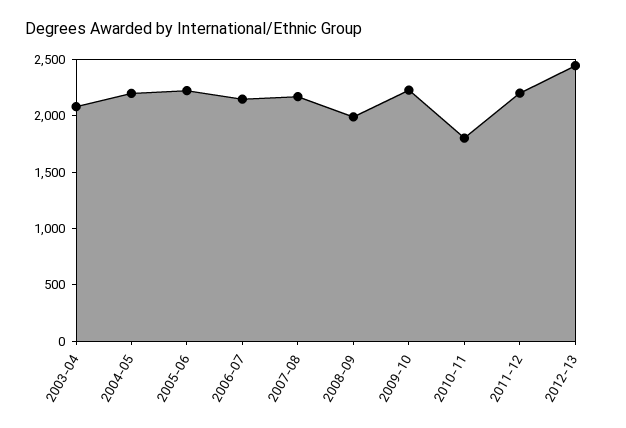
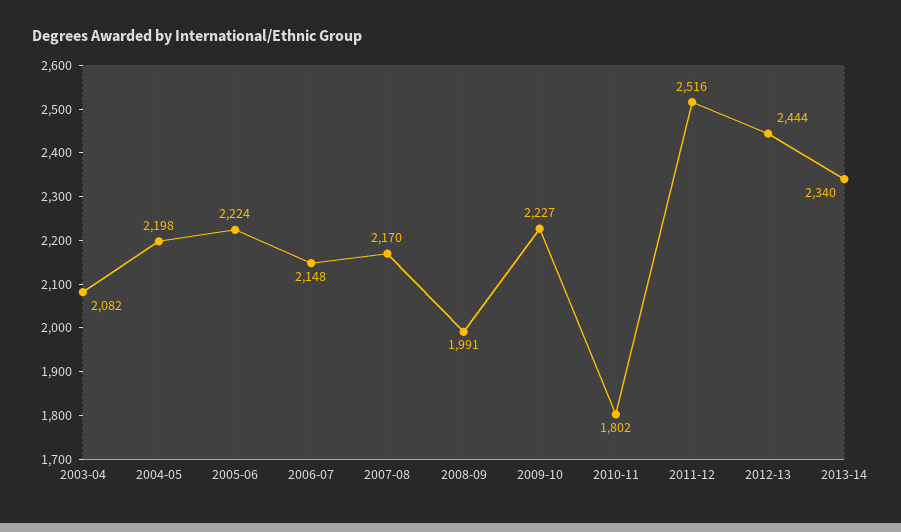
2011-12: 2200 -> 2516
2013-14: none -> 2340

